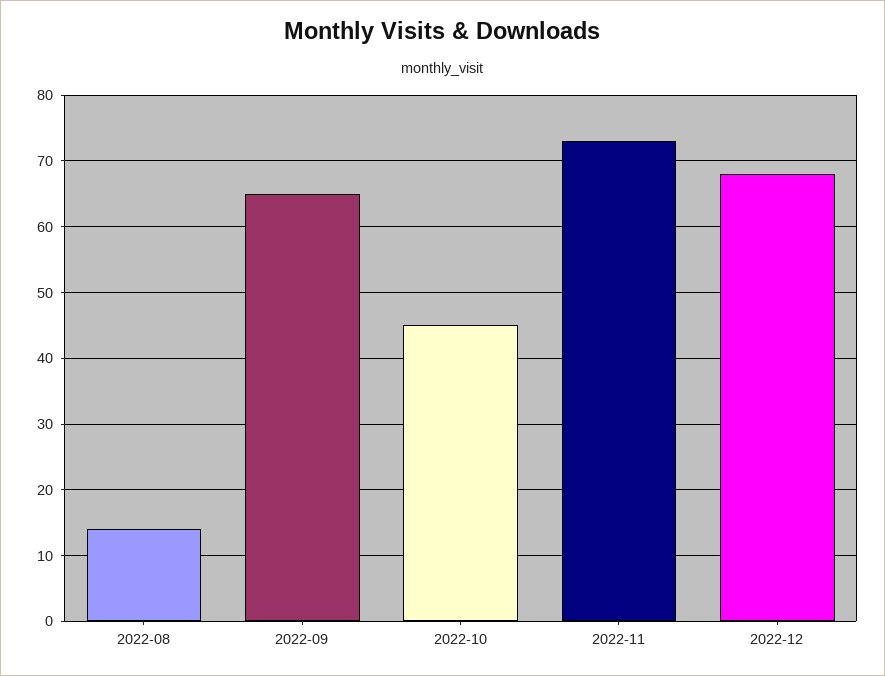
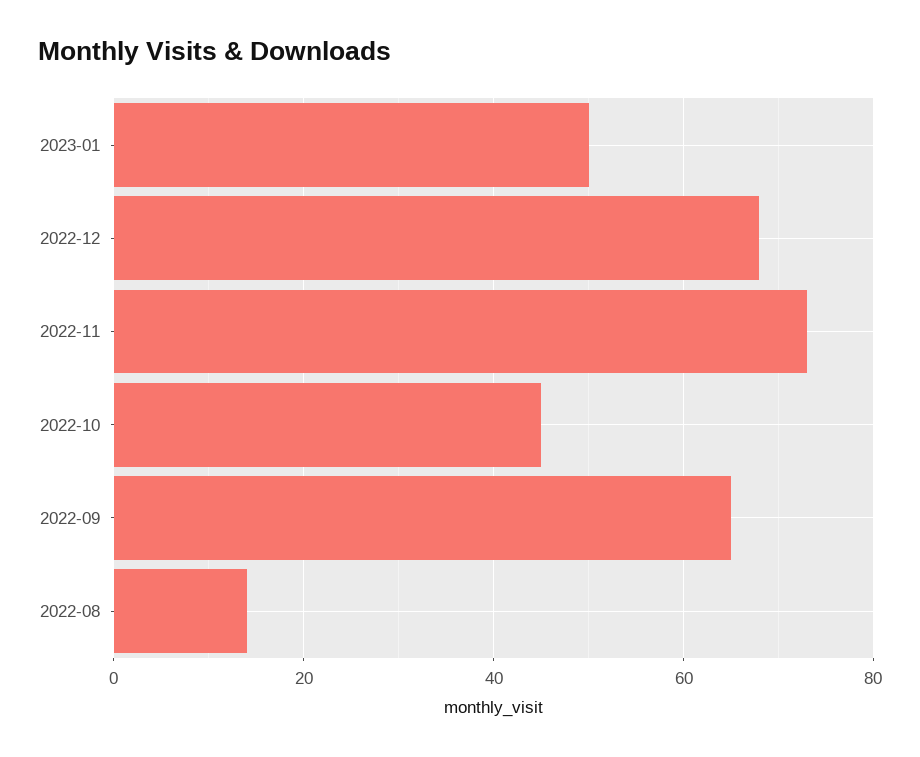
2023-01: none -> 50

